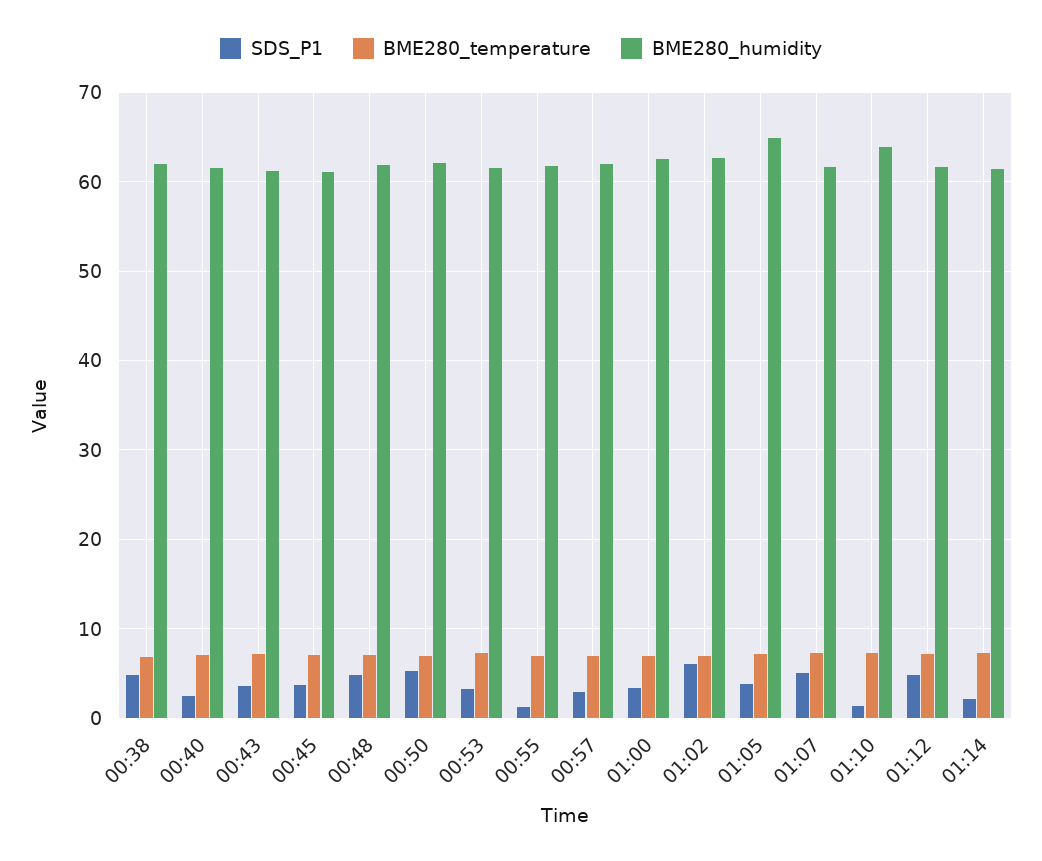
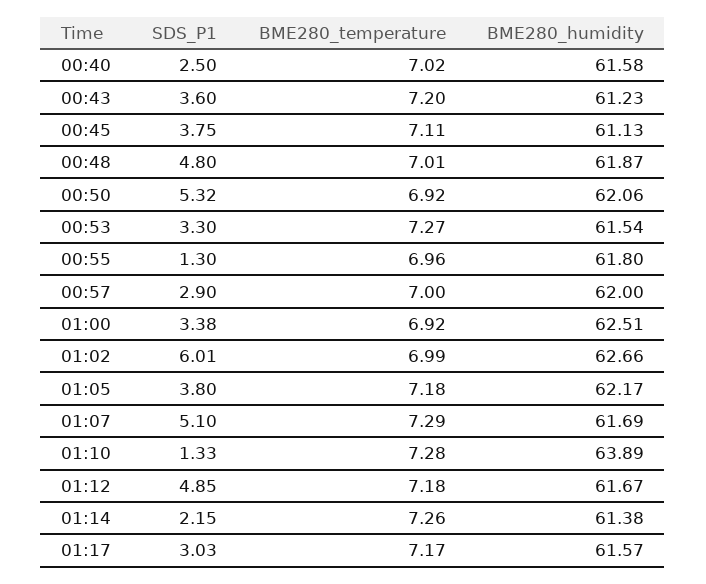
SDS_P1, 00:38: 5 -> none
BME280_temperature, 00:38: 7 -> none
BME280_humidity, 00:38: 62 -> none
BME280_humidity, 01:05: 65 -> 62.17
SDS_P1, 01:17: none -> 3.03
BME280_temperature, 01:17: none -> 7.17
BME280_humidity, 01:17: none -> 61.57

